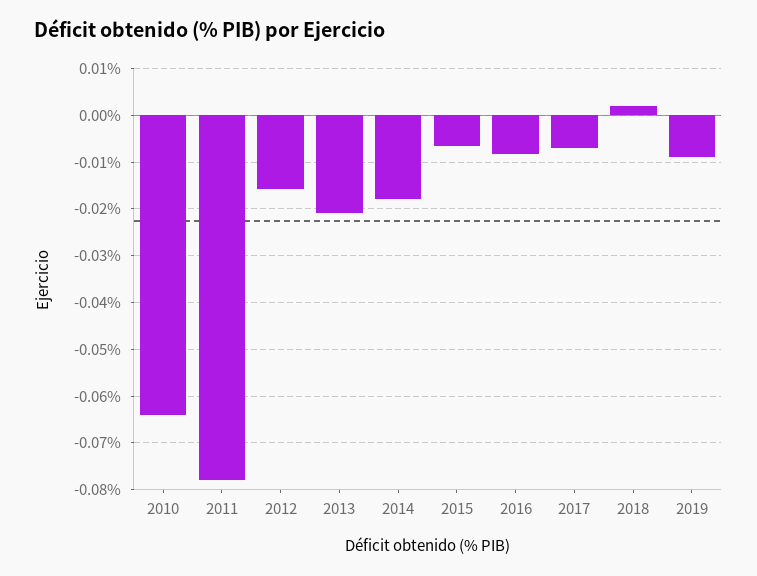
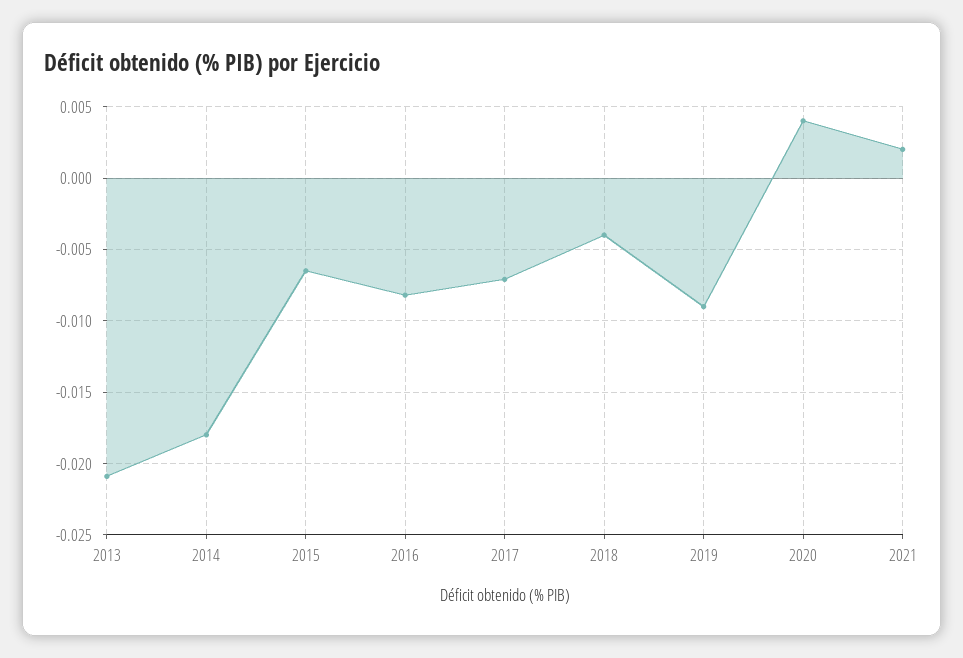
2010: -0.064 -> none
2011: -0.078 -> none
2012: -0.016 -> none
2018: 0.002 -> -0.004
2020: none -> 0.004
2021: none -> 0.002

